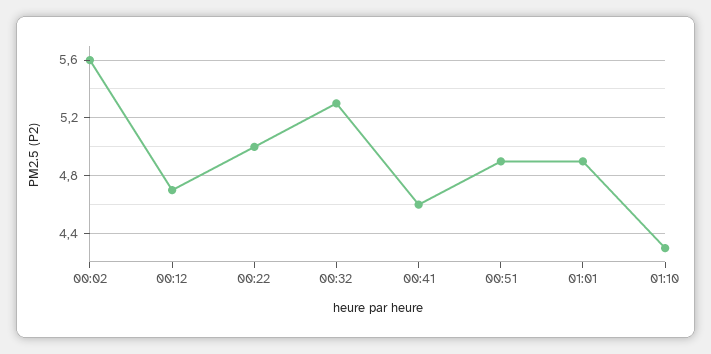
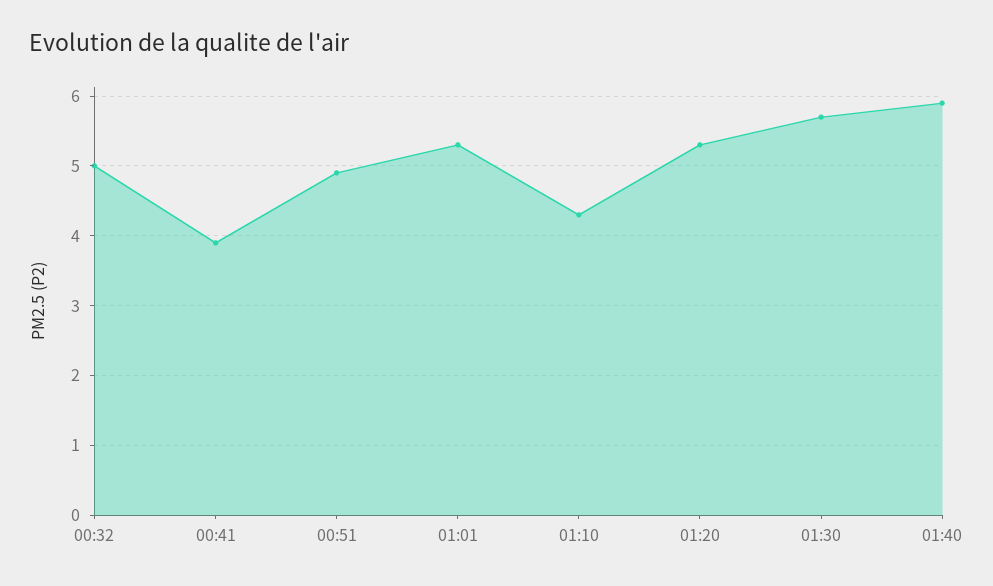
00:02: 5.6 -> none
00:12: 4.7 -> none
00:22: 5 -> none
00:32: 5.3 -> 5
00:41: 4.6 -> 3.9
01:01: 4.9 -> 5.3
01:20: none -> 5.3
01:30: none -> 5.7
01:40: none -> 5.9

